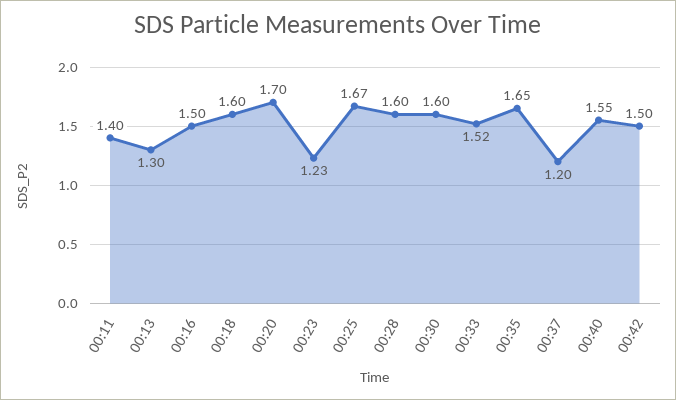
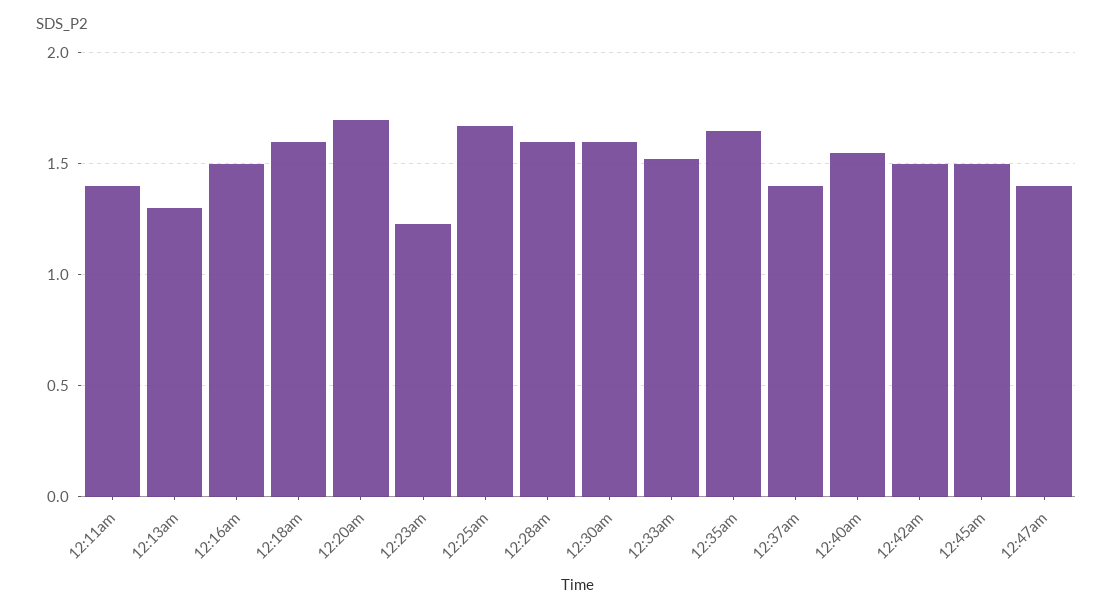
00:37: 1.2 -> 1.4
12:45am: none -> 1.5
12:47am: none -> 1.4

